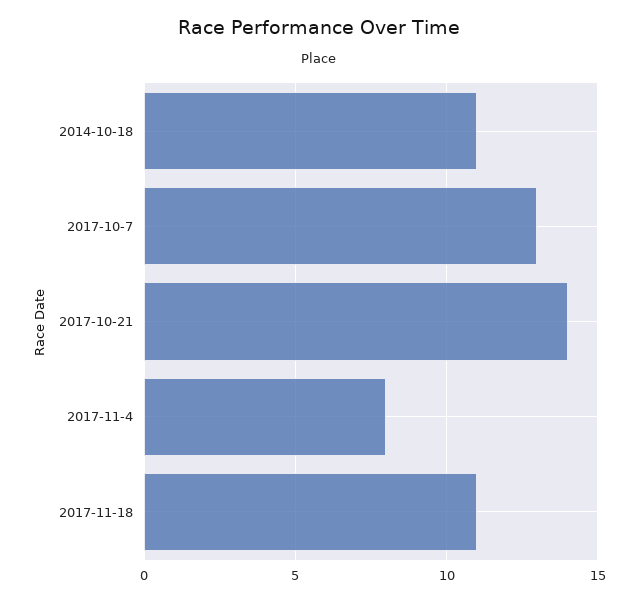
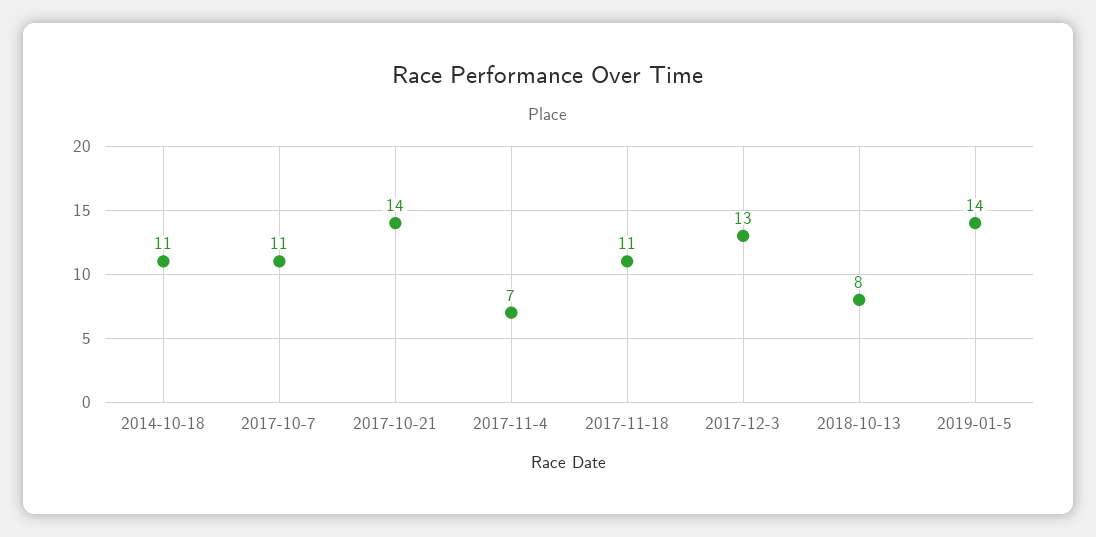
2017-10-7: 13 -> 11
2017-11-4: 8 -> 7
2017-12-3: none -> 13
2018-10-13: none -> 8
2019-01-5: none -> 14

